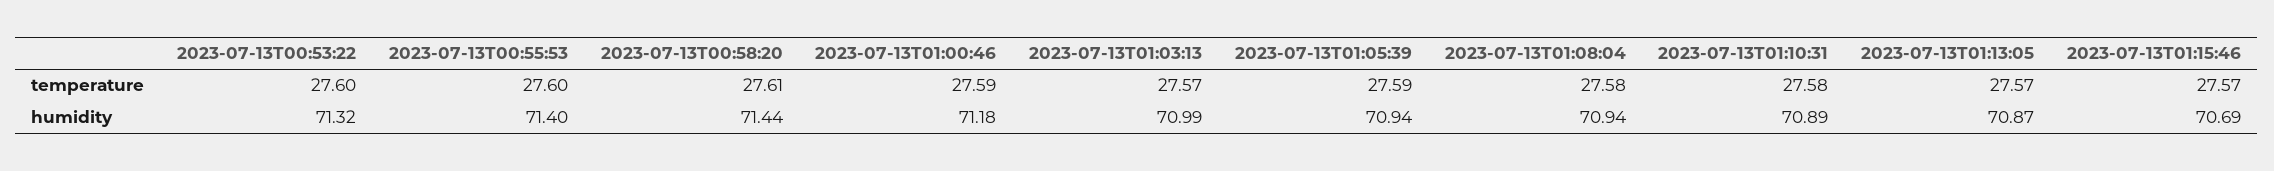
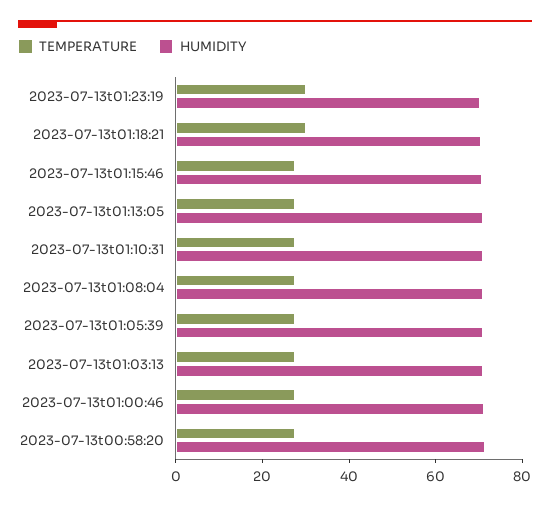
temperature, 2023-07-13T00:53:22: 27.6 -> none
temperature, 2023-07-13T00:55:53: 27.6 -> none
humidity, 2023-07-13T00:53:22: 71.32 -> none
humidity, 2023-07-13T00:55:53: 71.4 -> none
temperature, 2023-07-13t01:23:19: none -> 30
humidity, 2023-07-13t01:23:19: none -> 70
temperature, 2023-07-13t01:18:21: none -> 30
humidity, 2023-07-13t01:18:21: none -> 70

